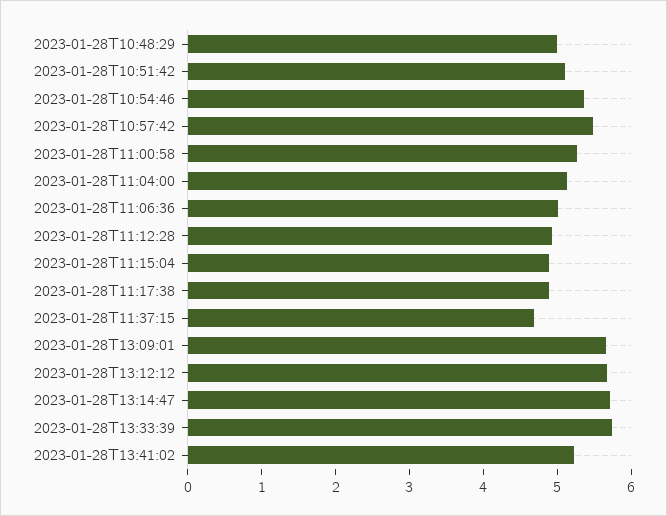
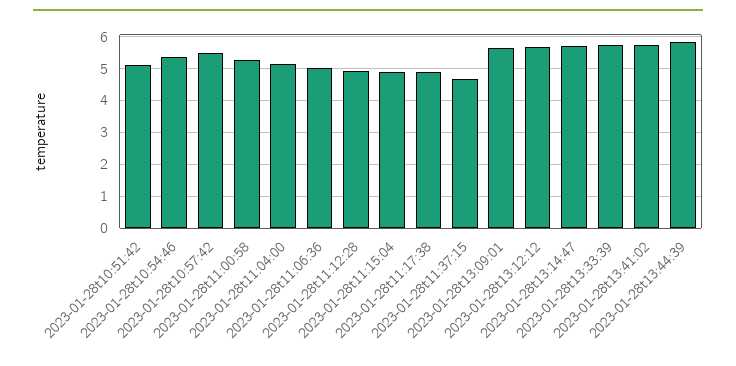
2023-01-28T10:48:29: 5 -> none
2023-01-28T13:41:02: 5.2 -> 5.8
2023-01-28t13:44:39: none -> 5.8

